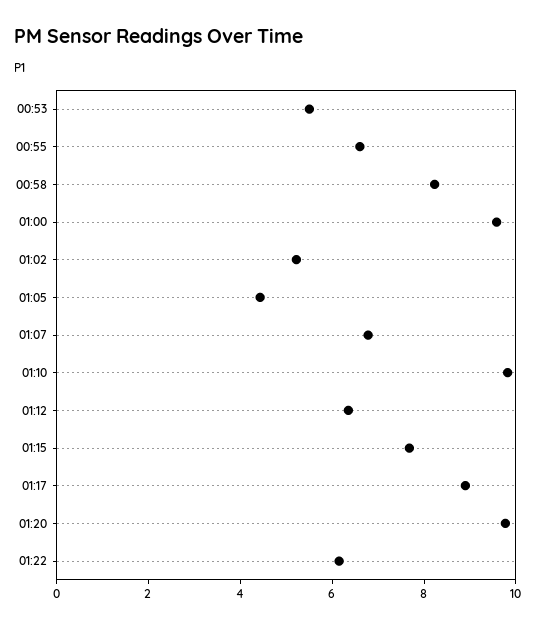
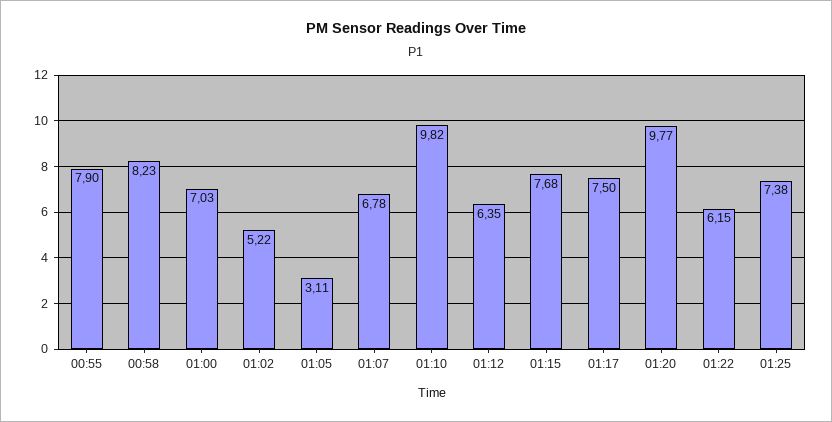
00:53: 5.5 -> none
00:55: 6.5 -> 7.9
01:00: 9.5 -> 7.03
01:05: 4.5 -> 3.11
01:17: 9 -> 7.5
01:25: none -> 7.38

